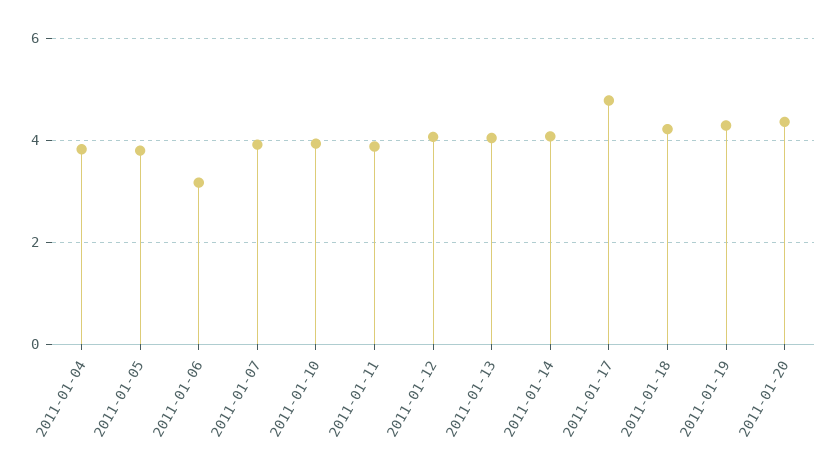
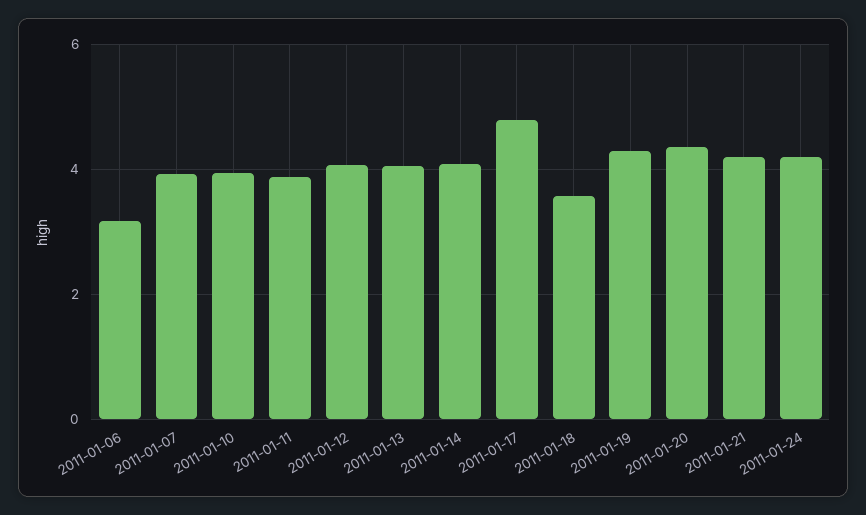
2011-01-04: 3.8 -> none
2011-01-05: 3.8 -> none
2011-01-18: 4.2 -> 3.6
2011-01-21: none -> 4.2
2011-01-24: none -> 4.2

